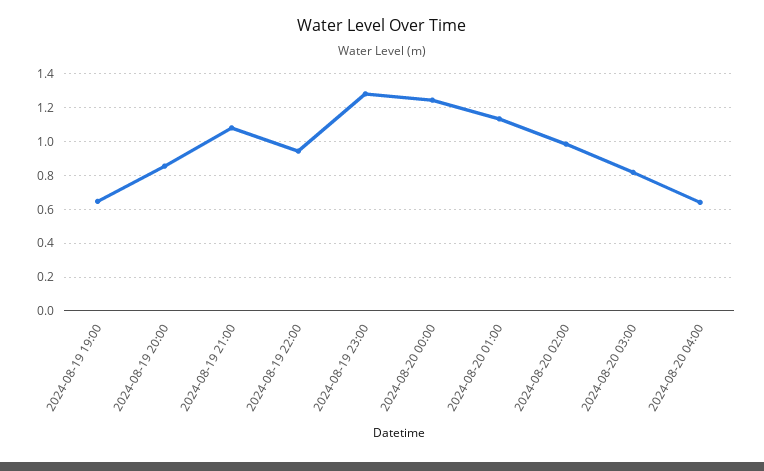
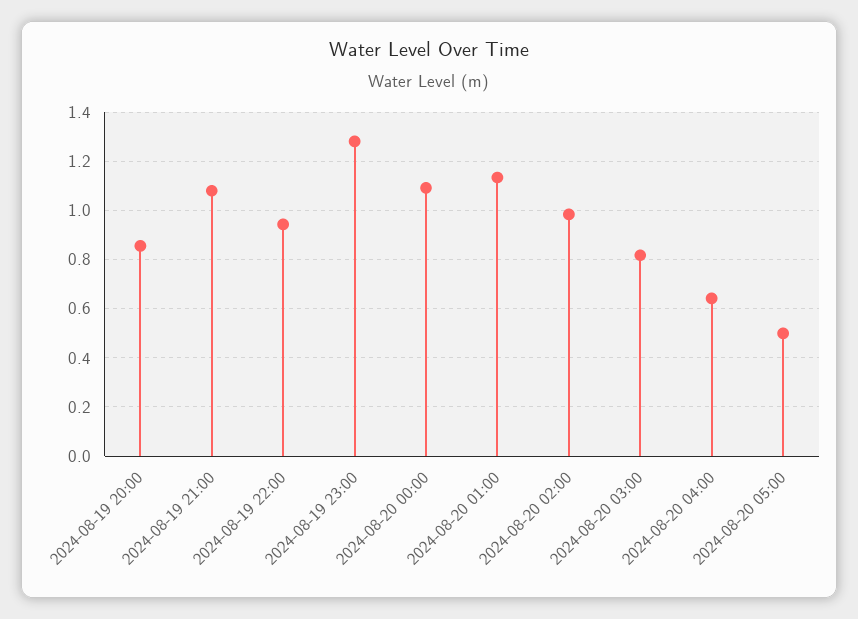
2024-08-19 19:00: 0.65 -> none
2024-08-20 00:00: 1.25 -> 1.1
2024-08-20 05:00: none -> 0.5

